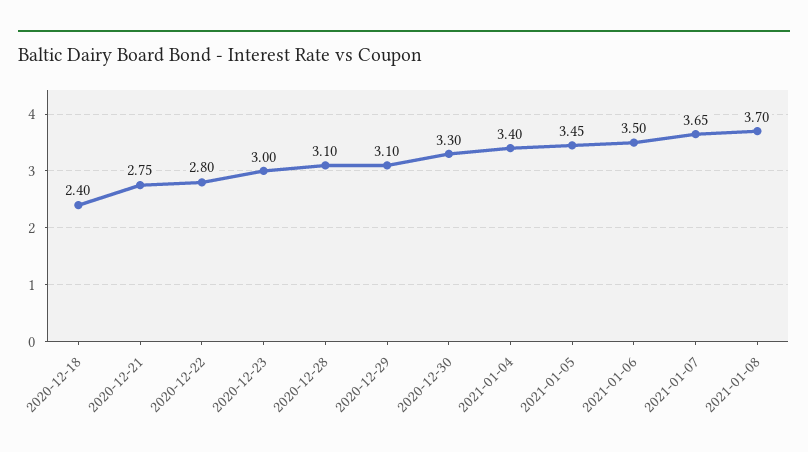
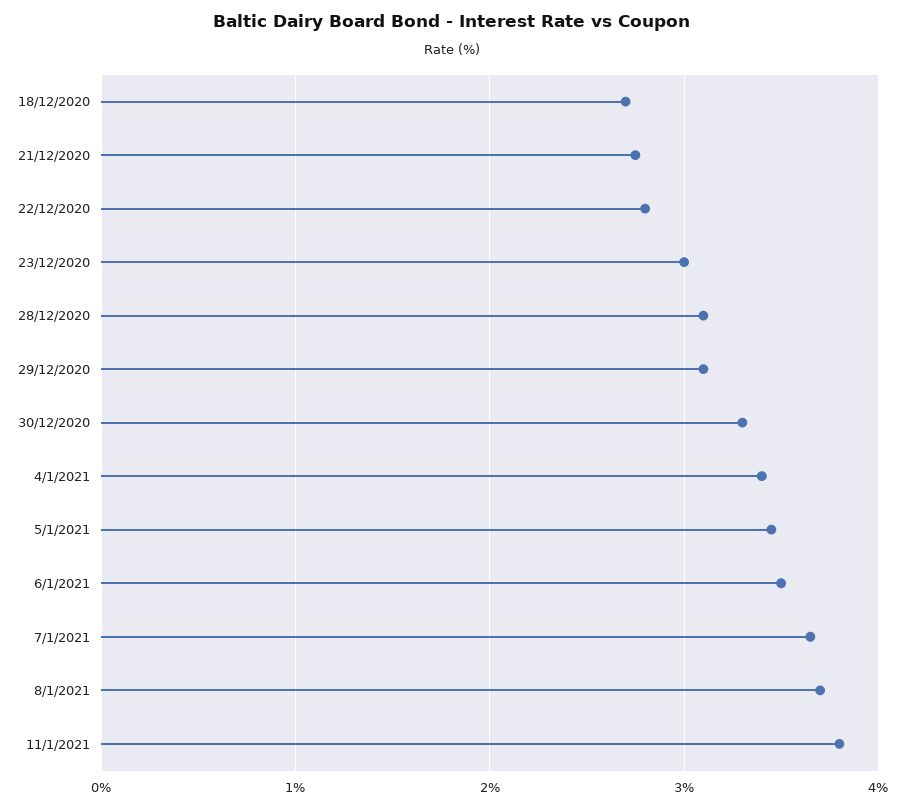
2020-12-18: 2.4 -> 2.7
11/1/2021: none -> 3.8

